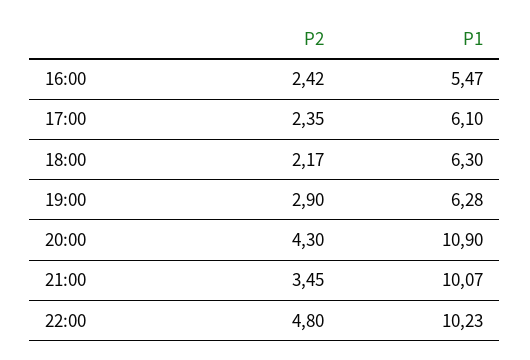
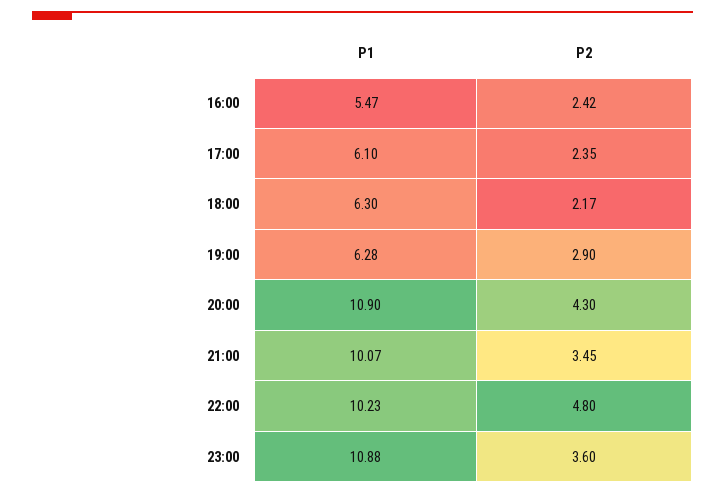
P1, 23:00: none -> 10.88
P2, 23:00: none -> 3.6

